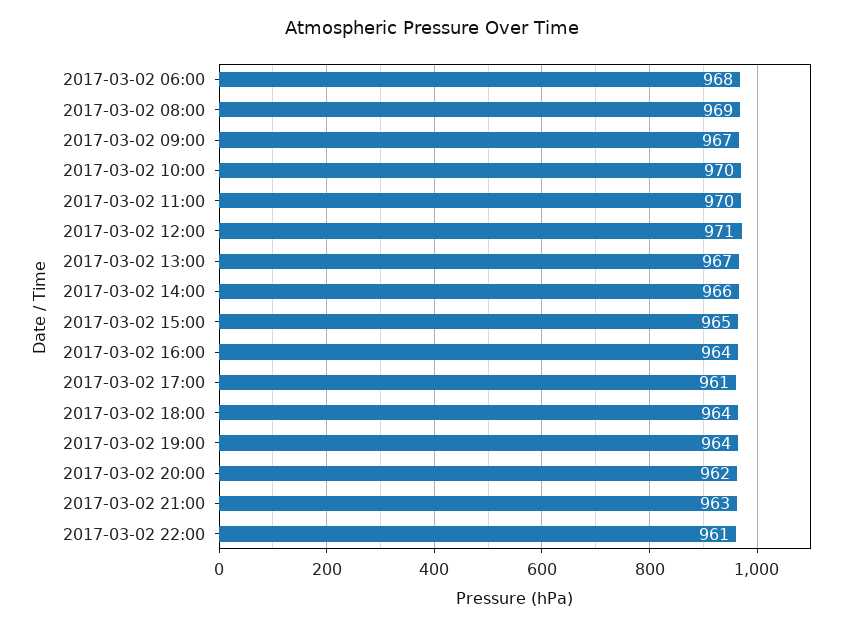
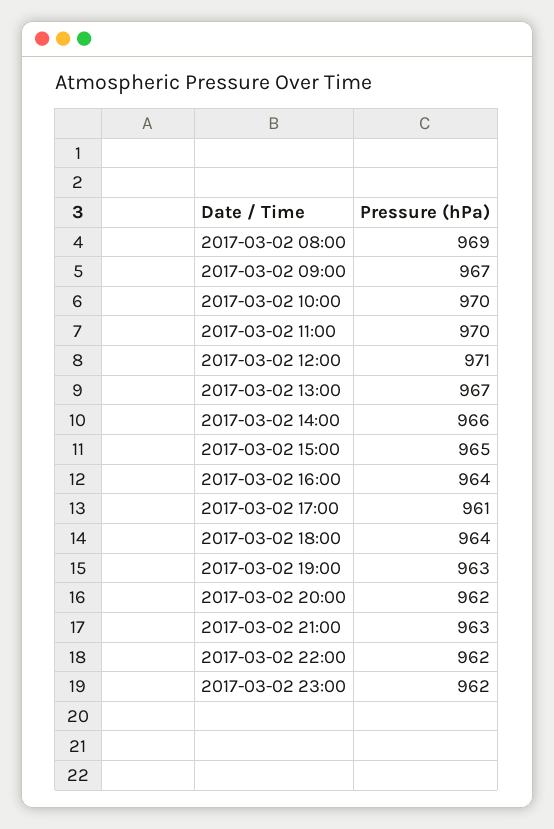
2017-03-02 06:00: 968 -> none
2017-03-02 19:00: 964 -> 963
2017-03-02 22:00: 961 -> 962
2017-03-02 23:00: none -> 962

